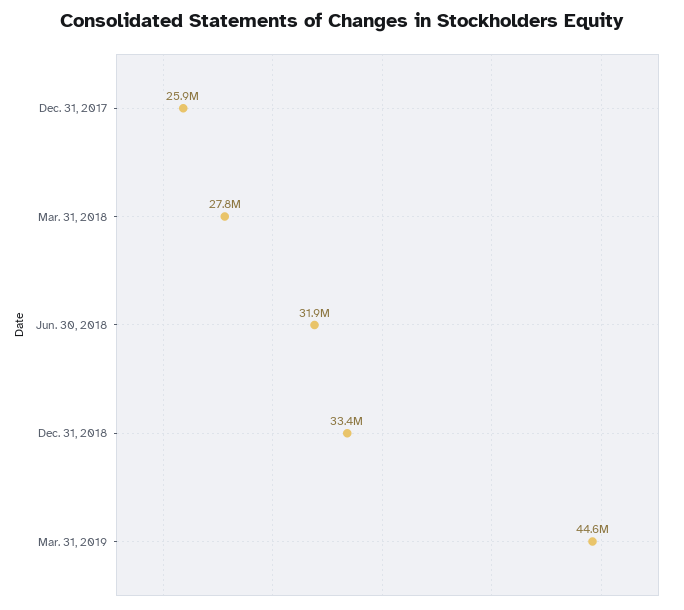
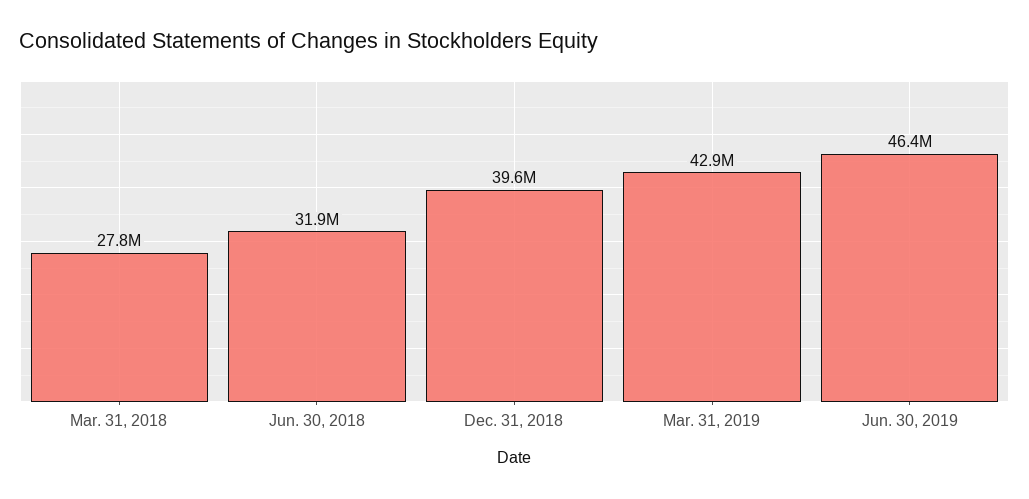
Dec. 31, 2017: 25900000 -> none
Dec. 31, 2018: 33400000 -> 39600000
Mar. 31, 2019: 44600000 -> 42900000
Jun. 30, 2019: none -> 46400000

